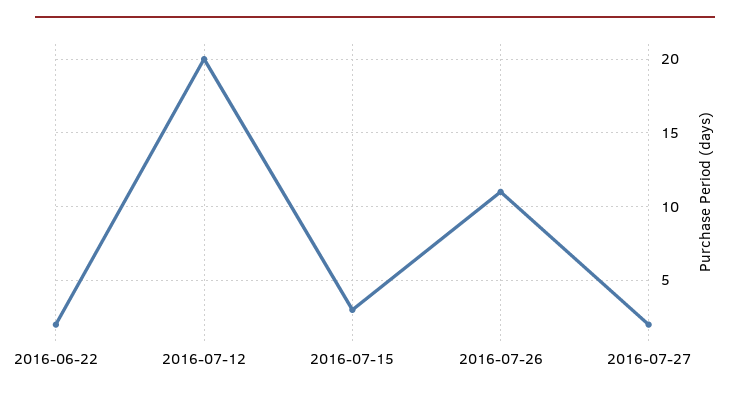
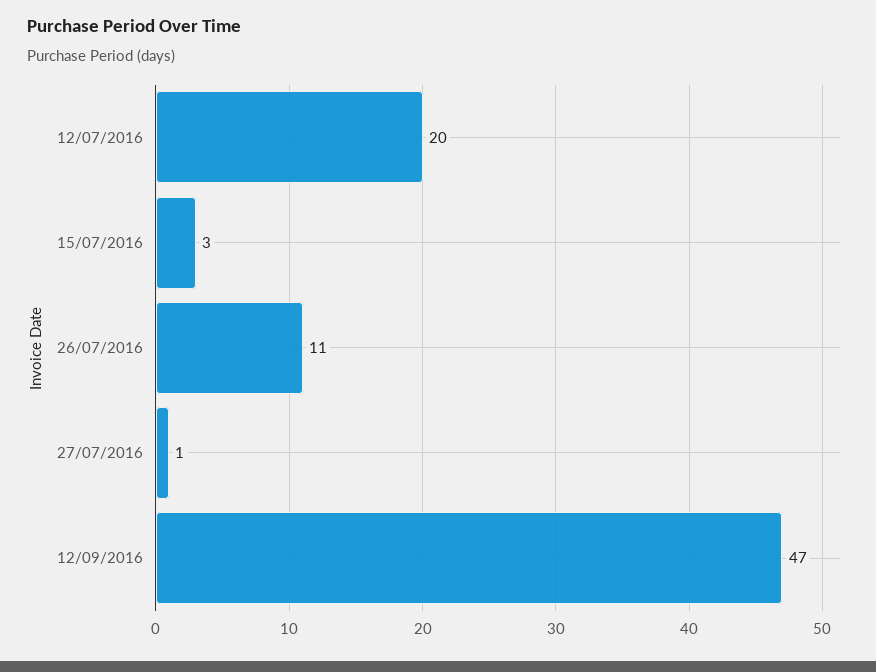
2016-06-22: 2 -> none
2016-07-27: 2 -> 1
12/09/2016: none -> 47

